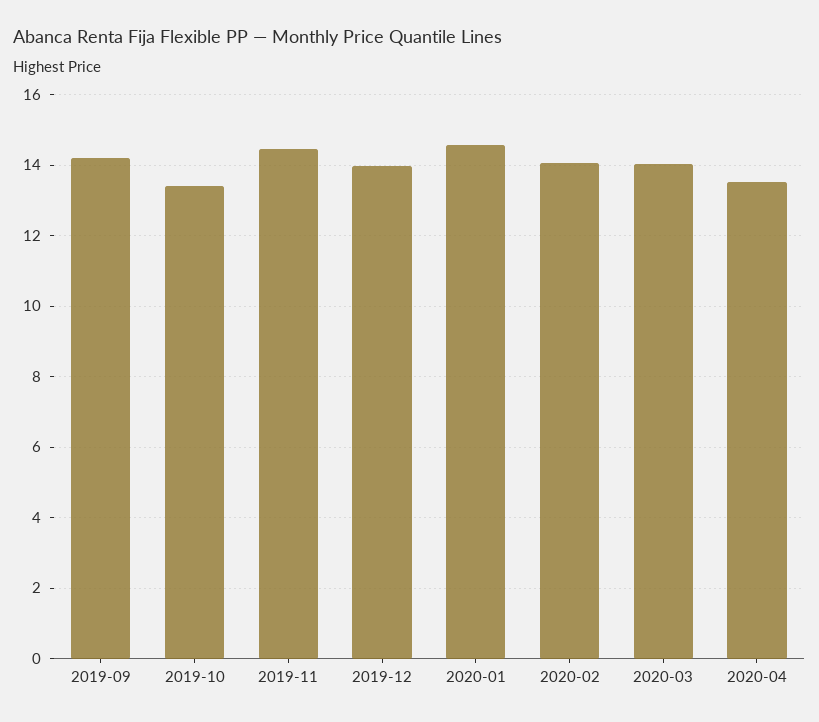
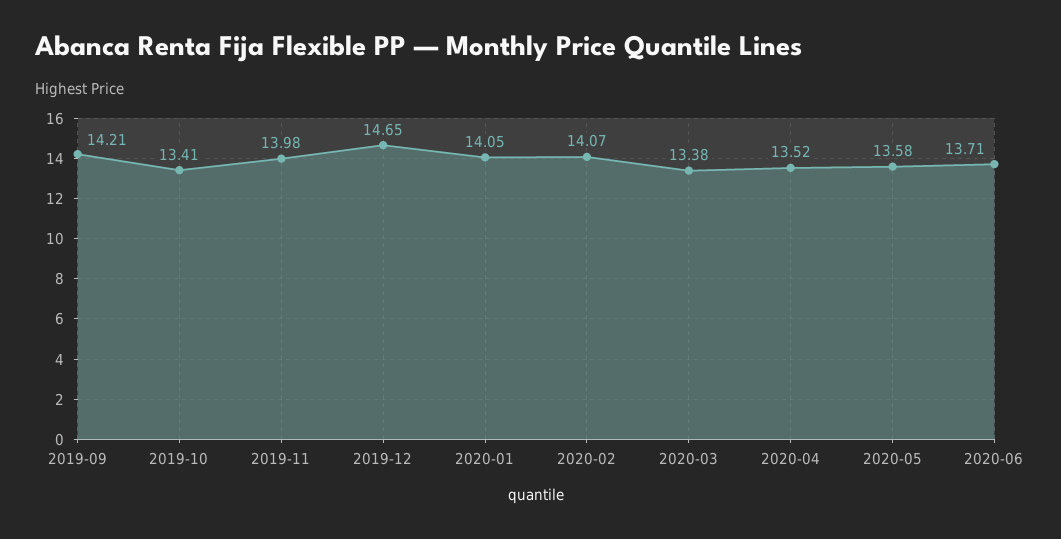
2019-11: 14.4 -> 13.98
2019-12: 14 -> 14.65
2020-01: 14.6 -> 14.05
2020-03: 14 -> 13.38
2020-05: none -> 13.58
2020-06: none -> 13.71

